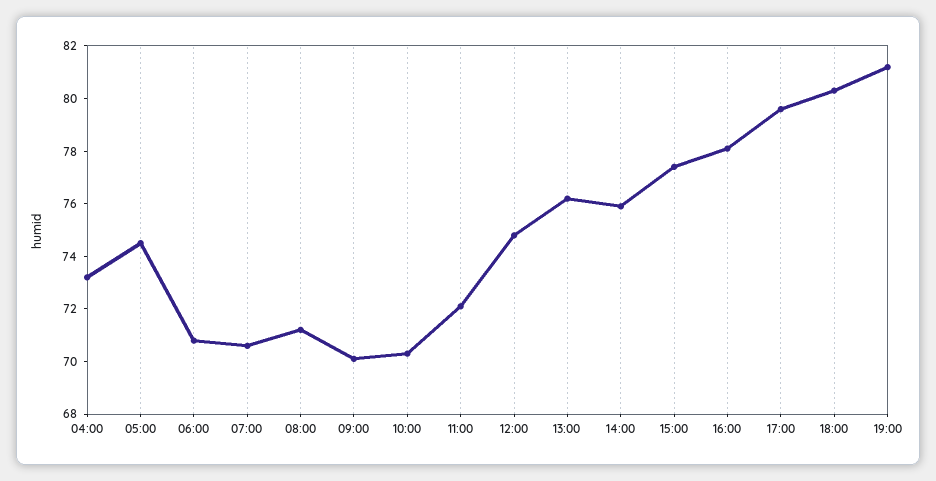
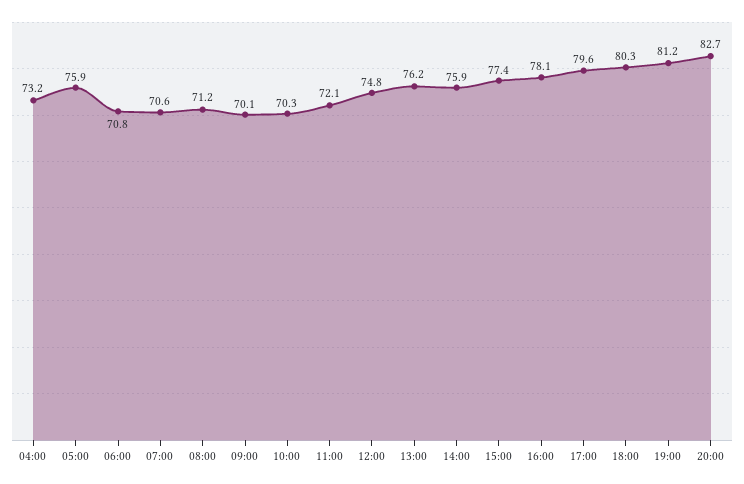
05:00: 74.5 -> 75.9
20:00: none -> 82.7

